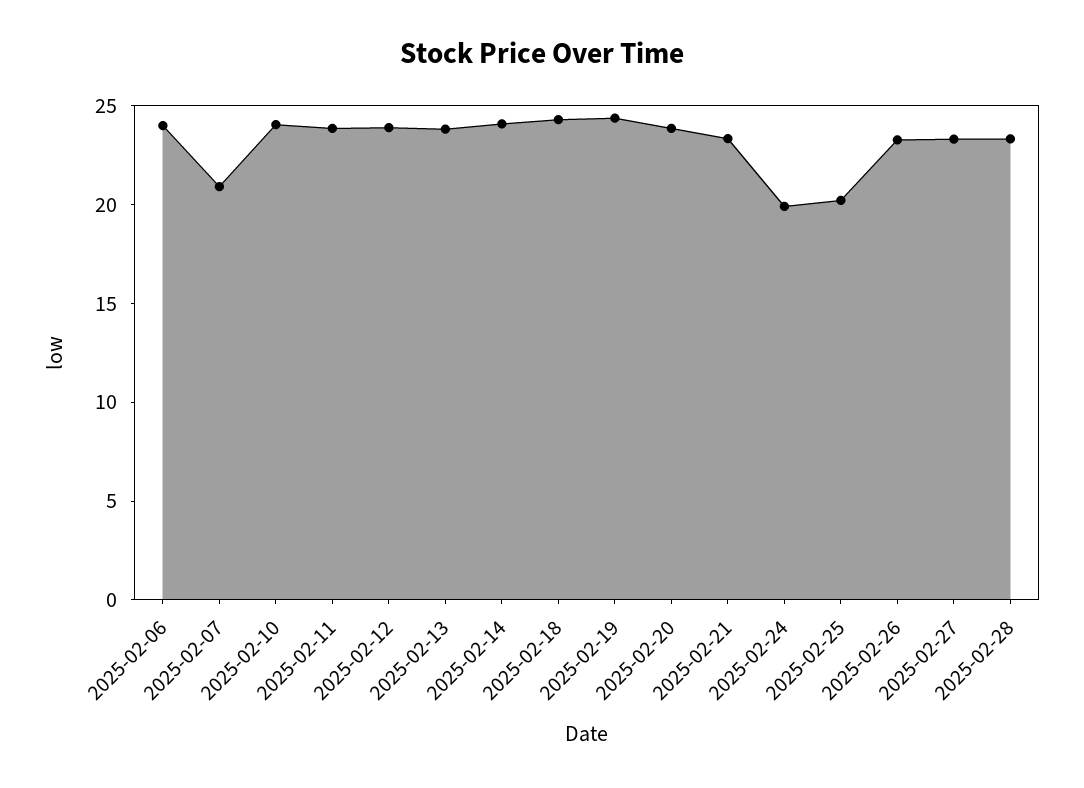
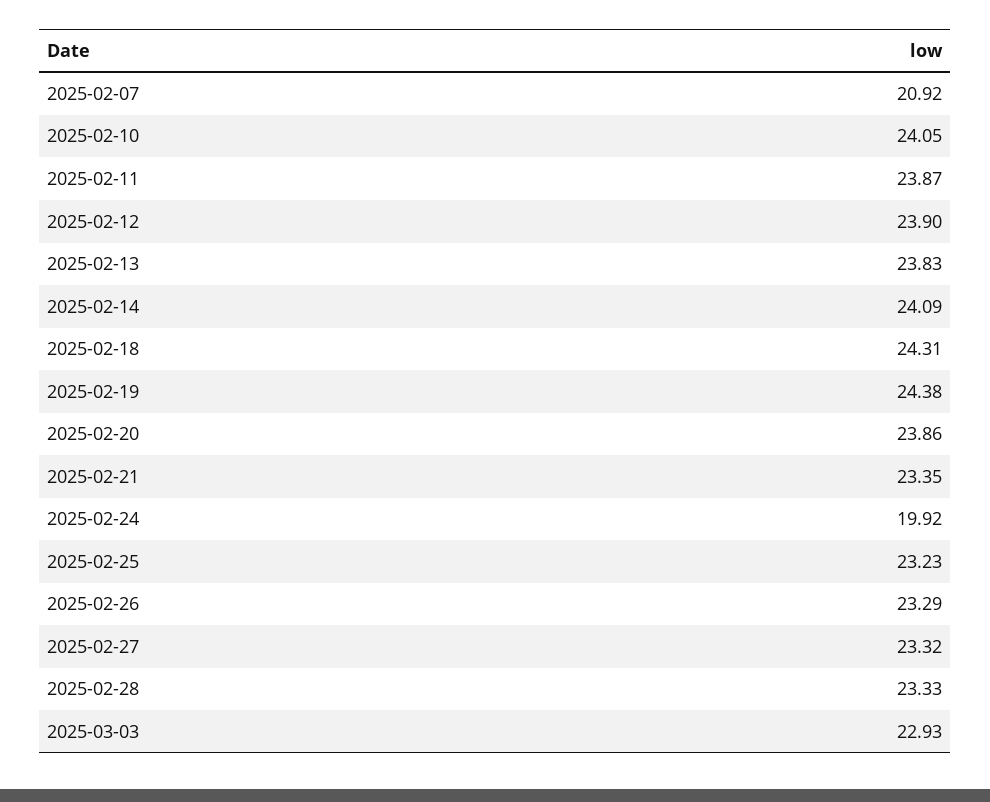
2025-02-06: 24 -> none
2025-02-25: 20 -> 23.23
2025-03-03: none -> 22.93

